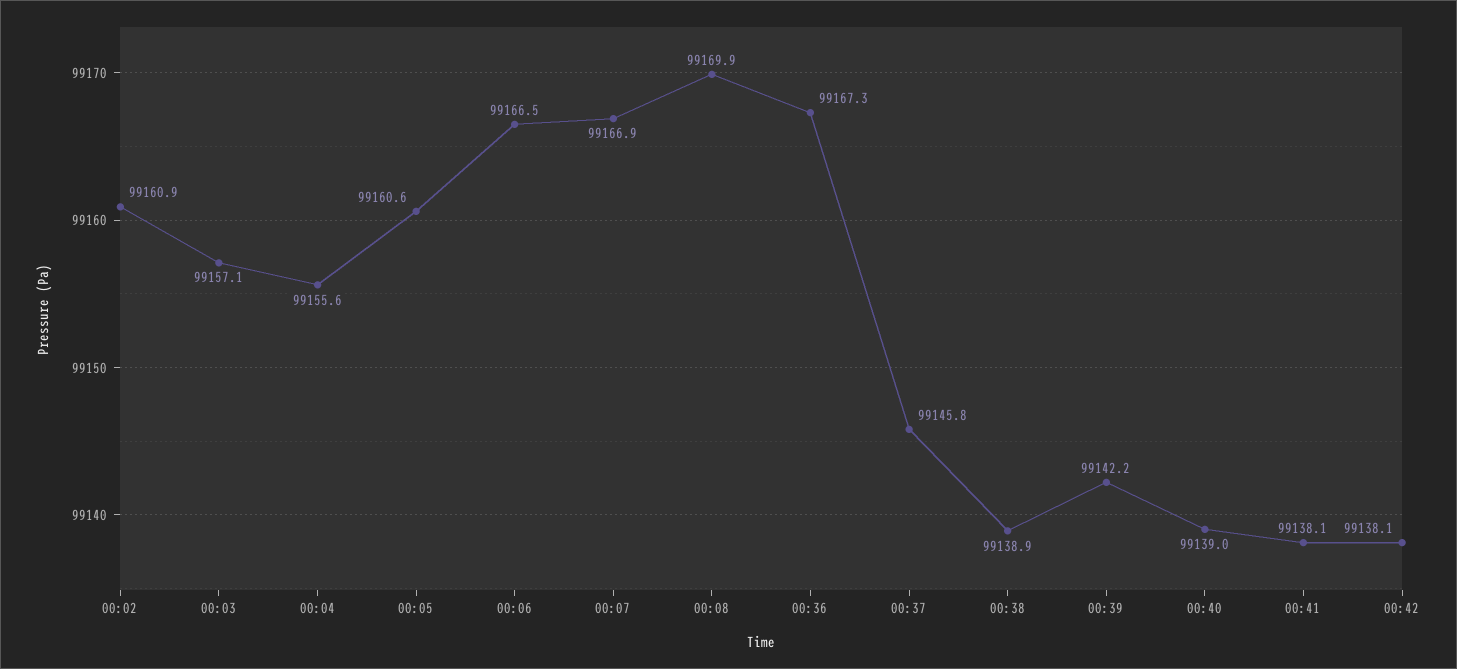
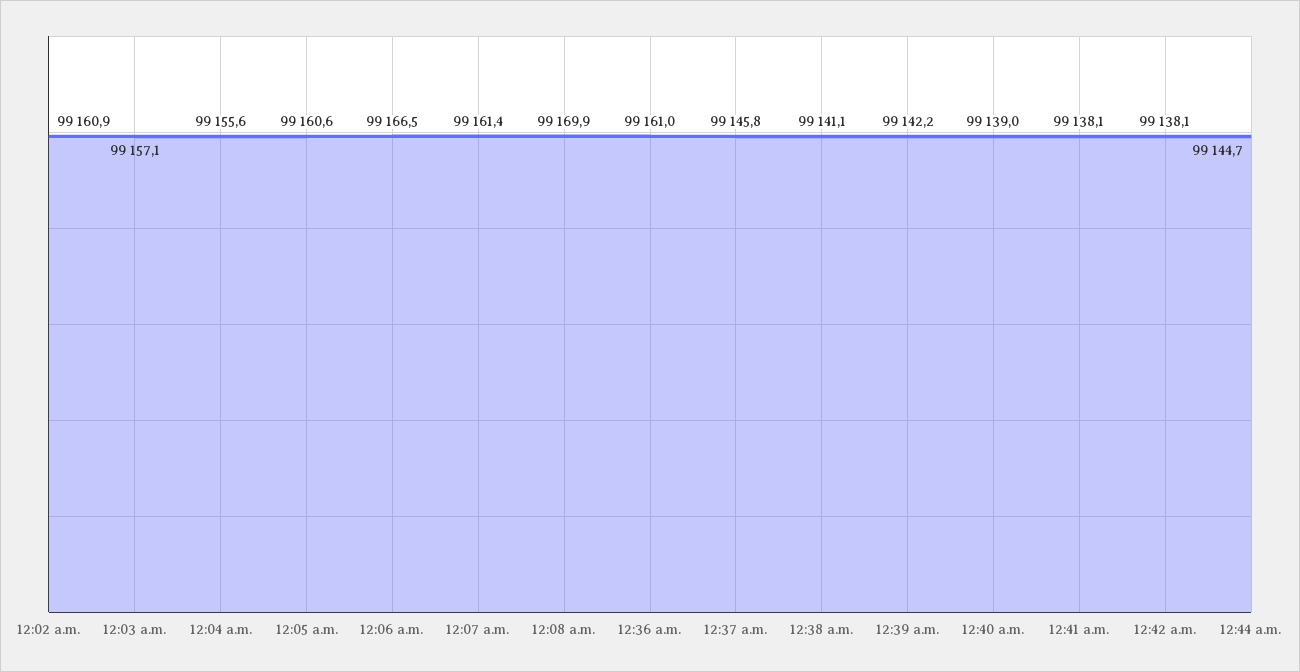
00:07: 99166.9 -> 99161.4
00:36: 99167.3 -> 99161
00:38: 99138.9 -> 99141.1
12:44 a.m.: none -> 99144.7

